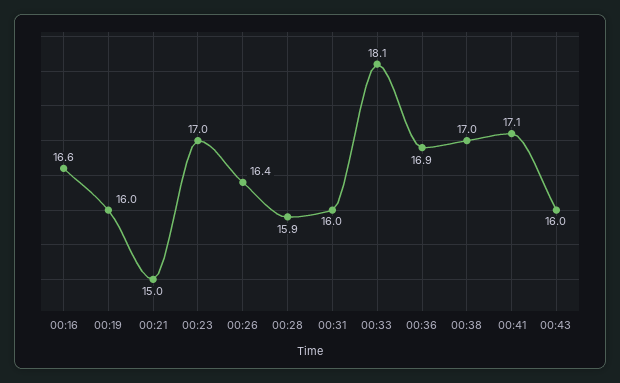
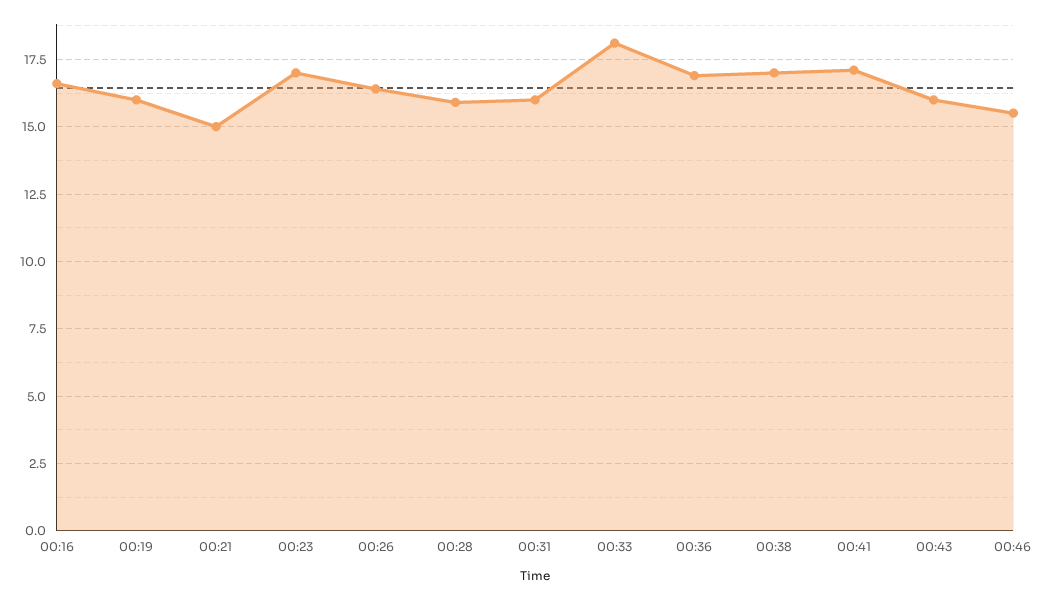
00:46: none -> 15.5

